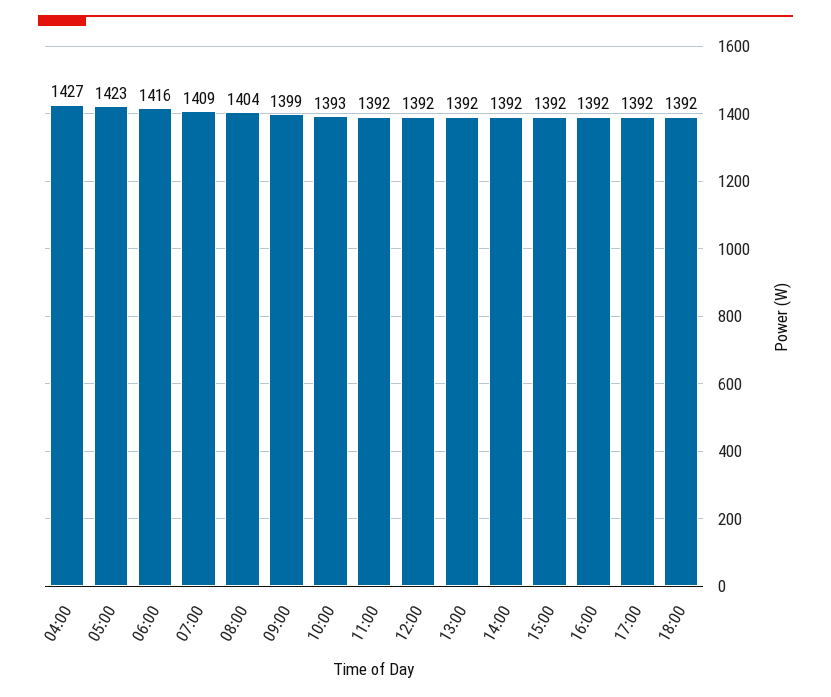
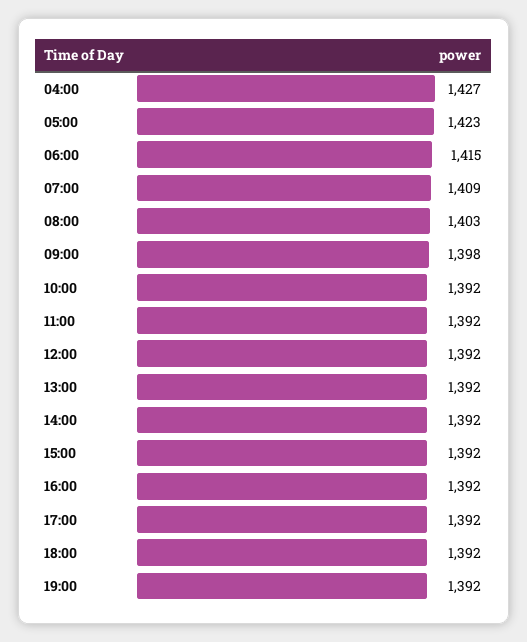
06:00: 1416 -> 1415
08:00: 1404 -> 1403
09:00: 1399 -> 1398
10:00: 1393 -> 1392
19:00: none -> 1392

